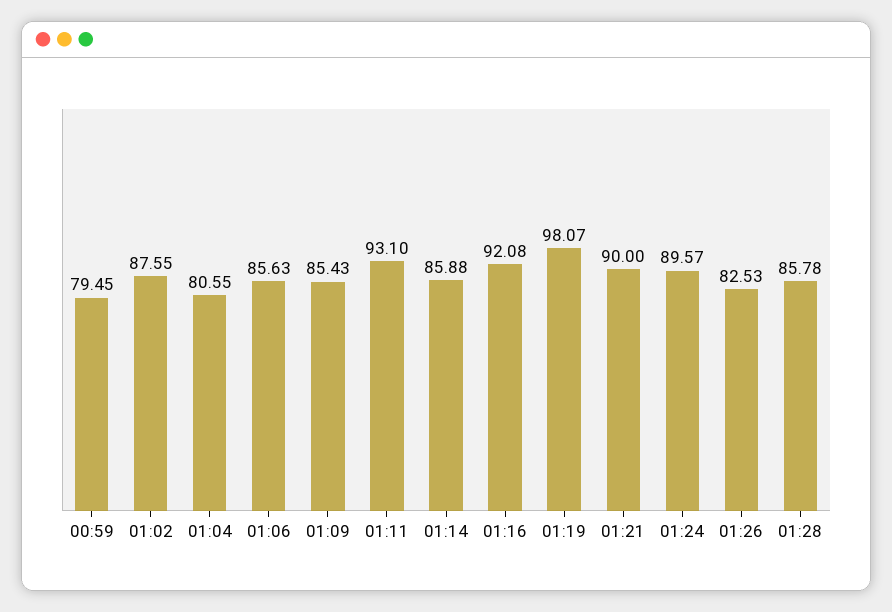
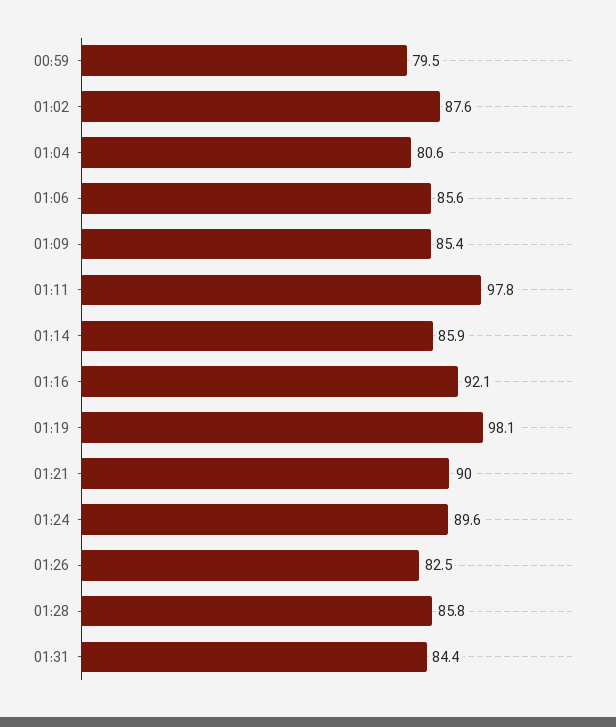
01:11: 93.1 -> 97.8
01:31: none -> 84.4

